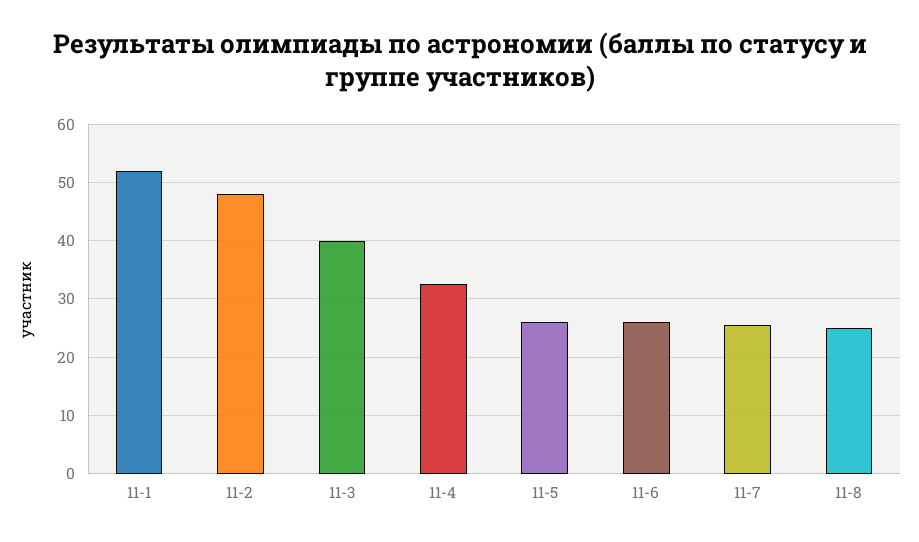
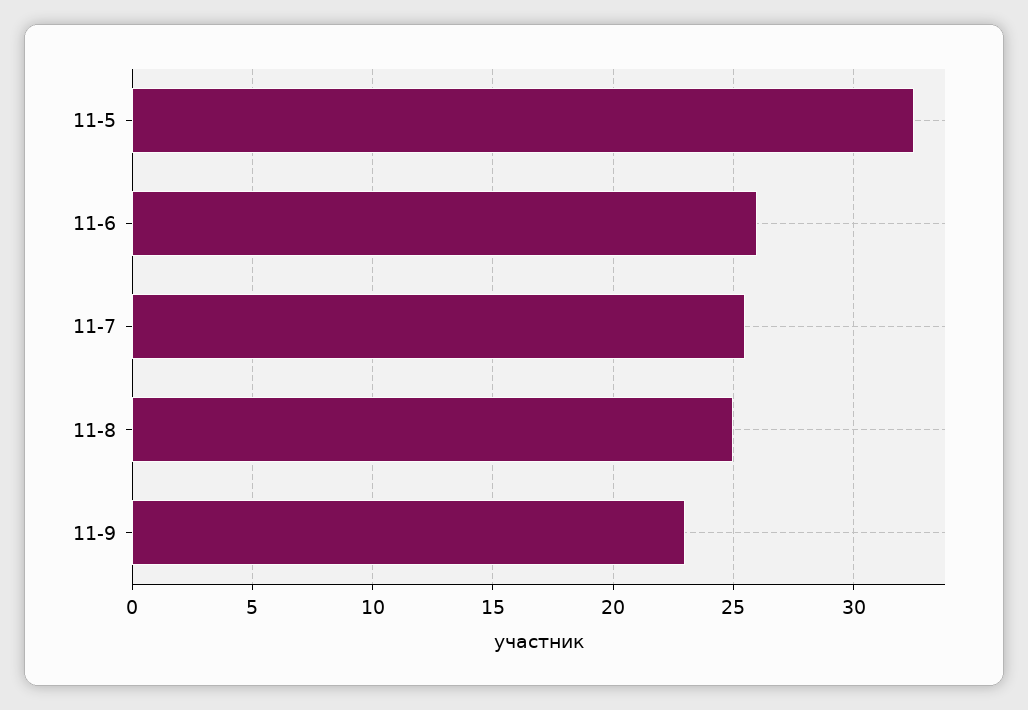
11-1: 52 -> none
11-2: 48 -> none
11-3: 40 -> none
11-4: 32 -> none
11-5: 26 -> 32.5
11-9: none -> 23

